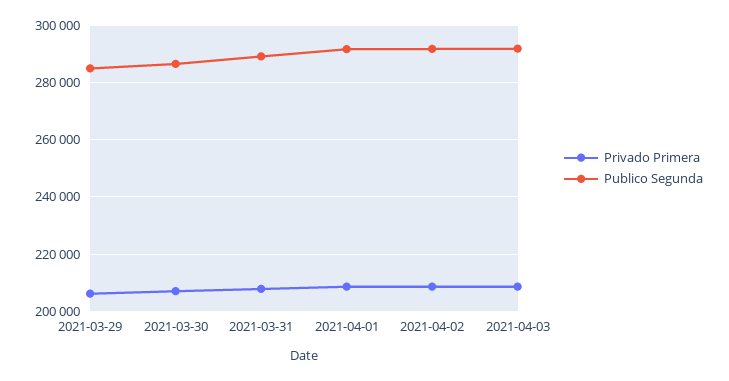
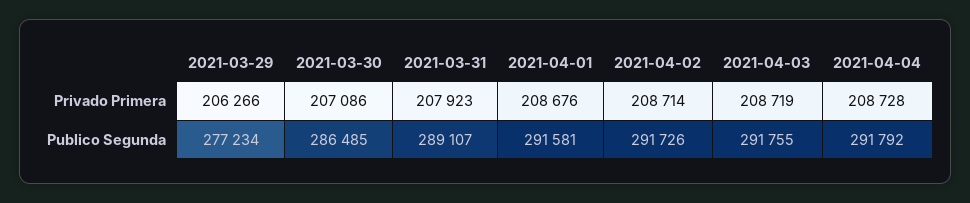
Publico Segunda, 2021-03-29: 285000 -> 277234
Privado Primera, 2021-04-04: none -> 208728
Publico Segunda, 2021-04-04: none -> 291792

